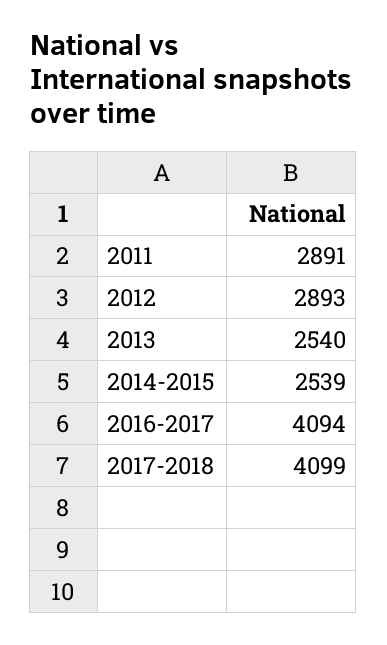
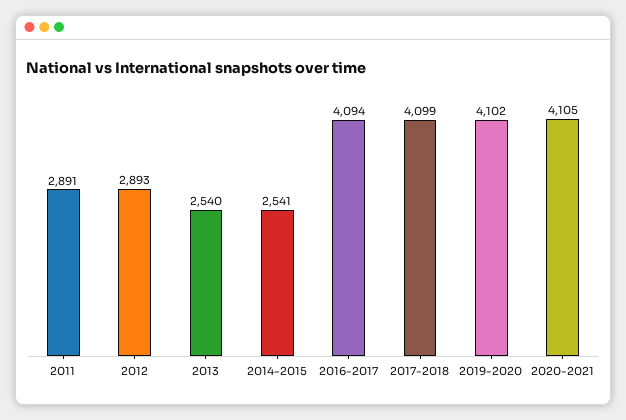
2014-2015: 2539 -> 2541
2019-2020: none -> 4102
2020-2021: none -> 4105

